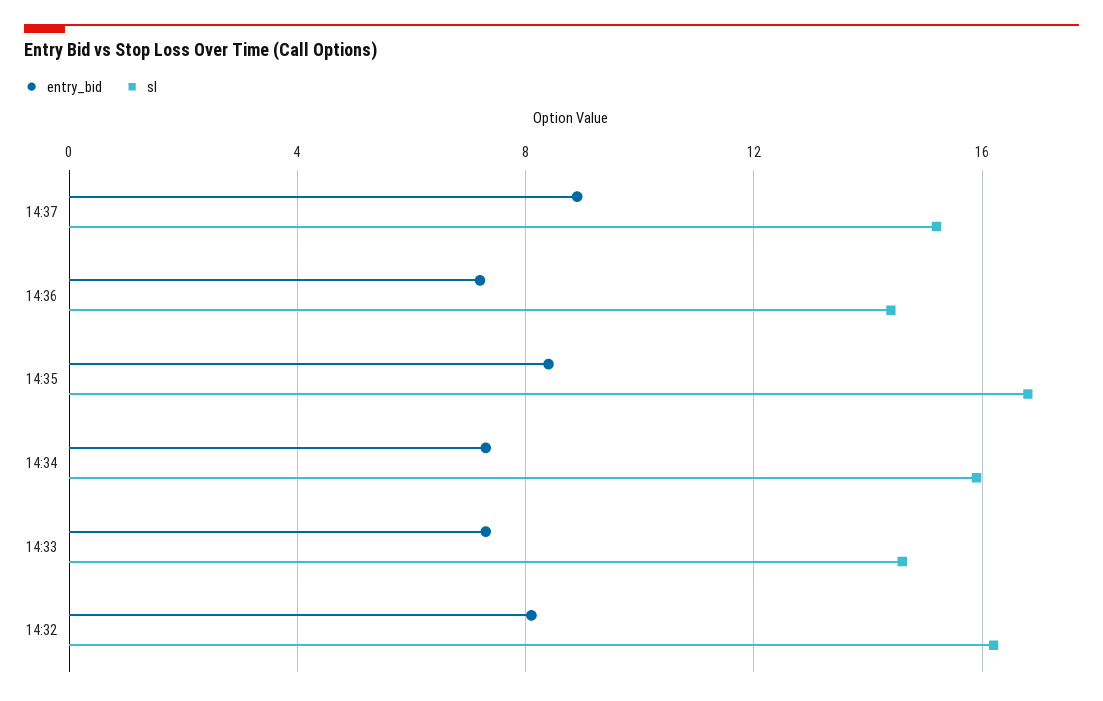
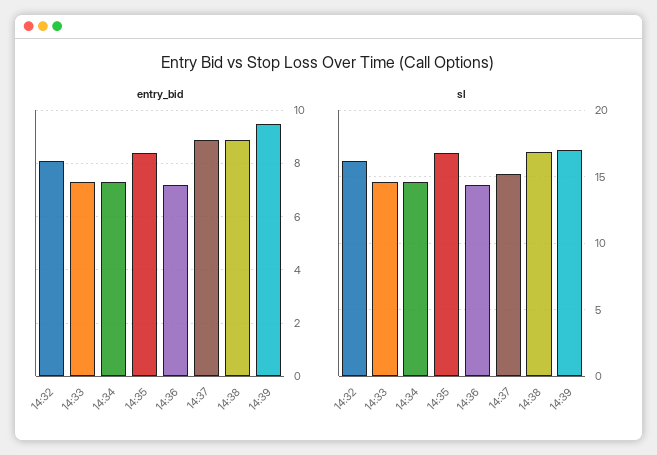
sl, 14:34: 16 -> 14.5
entry_bid, 14:38: none -> 9
entry_bid, 14:39: none -> 9.5
sl, 14:38: none -> 17
sl, 14:39: none -> 17

